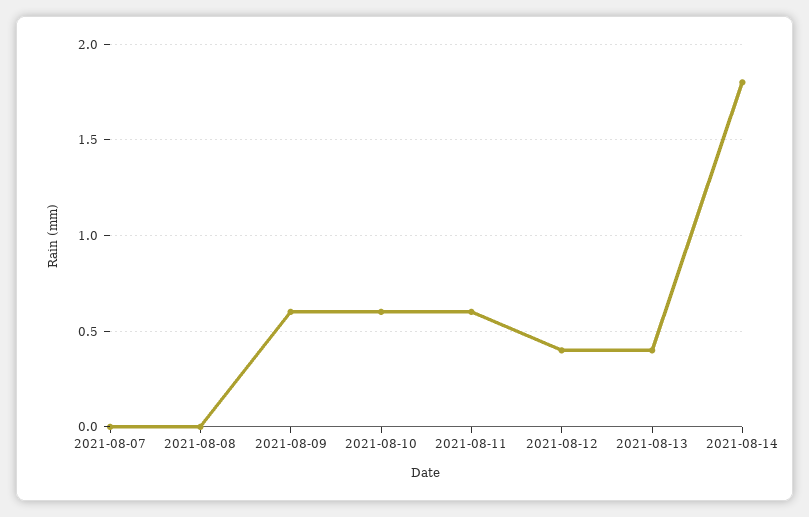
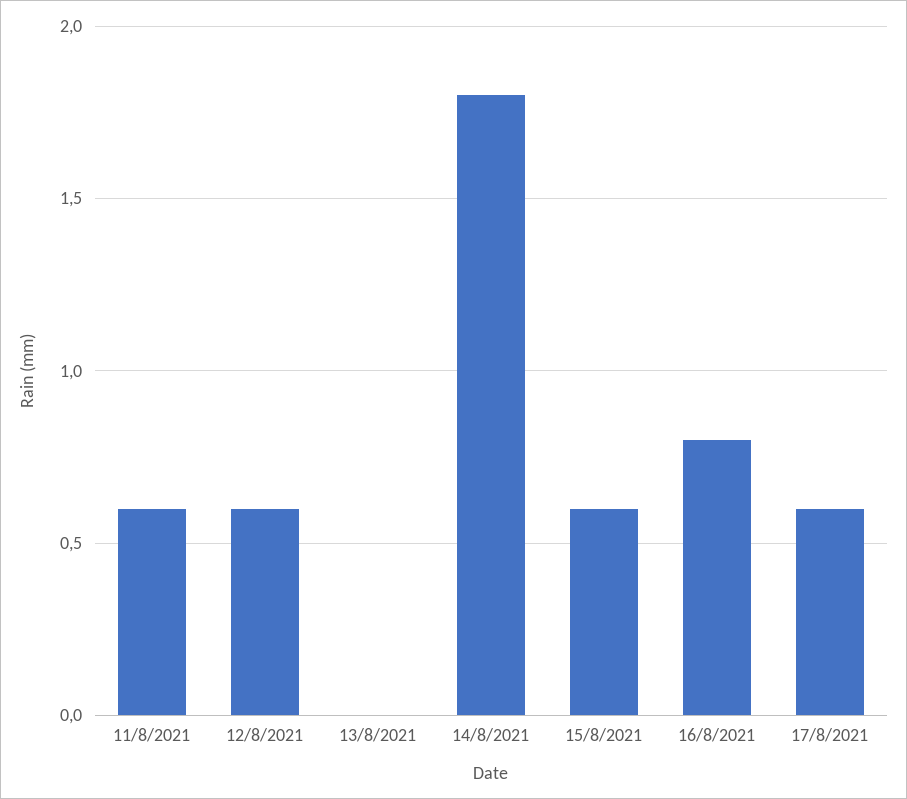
2021-08-07: 0 -> none
2021-08-08: 0 -> none
2021-08-09: 0.6 -> none
2021-08-10: 0.6 -> none
2021-08-12: 0.4 -> 0.6
2021-08-13: 0.4 -> 0
15/8/2021: none -> 0.6
16/8/2021: none -> 0.8
17/8/2021: none -> 0.6

